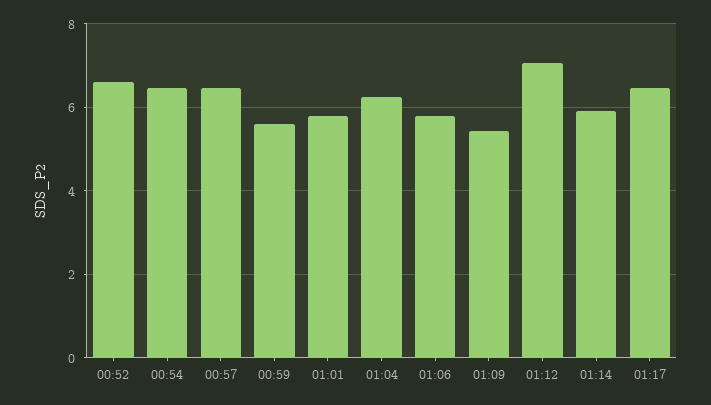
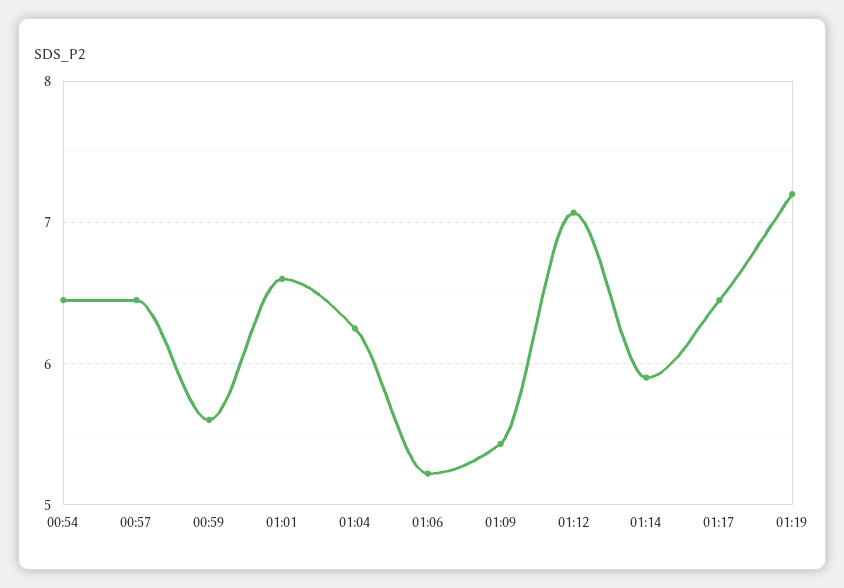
00:52: 6.6 -> none
01:01: 5.8 -> 6.6
01:06: 5.8 -> 5.2
01:19: none -> 7.2

